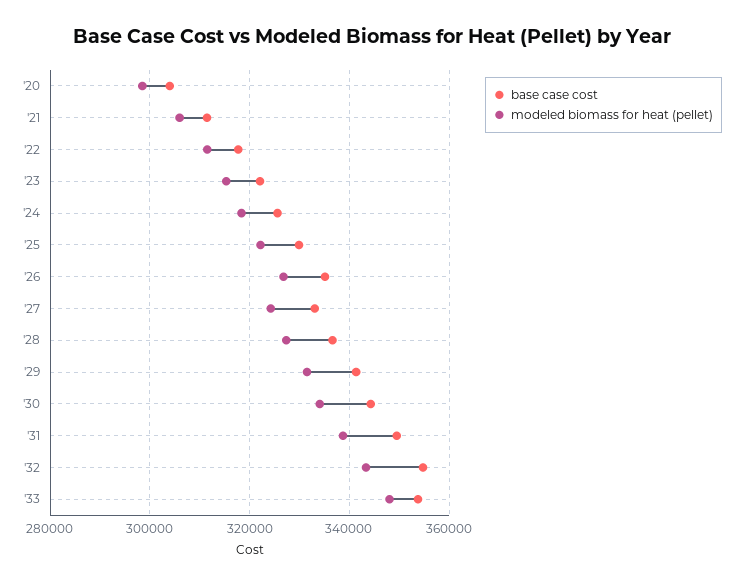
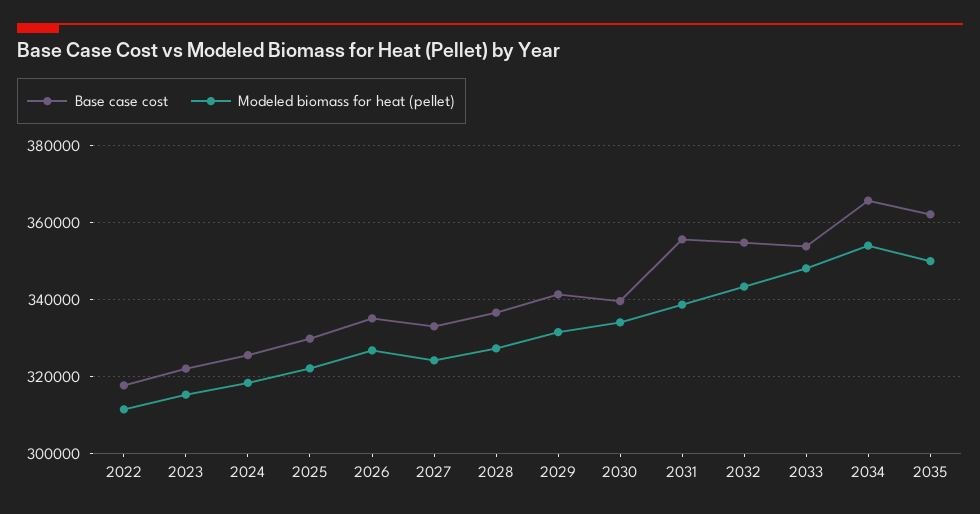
base case cost, '20: 304000 -> none
modeled biomass for heat (pellet), '20: 298000 -> none
base case cost, '21: 312000 -> none
modeled biomass for heat (pellet), '21: 306000 -> none
base case cost, '30: 344000 -> 340000
base case cost, '31: 350000 -> 356000
base case cost, 2034: none -> 366000
modeled biomass for heat (pellet), 2034: none -> 354000
base case cost, 2035: none -> 362000
modeled biomass for heat (pellet), 2035: none -> 350000

